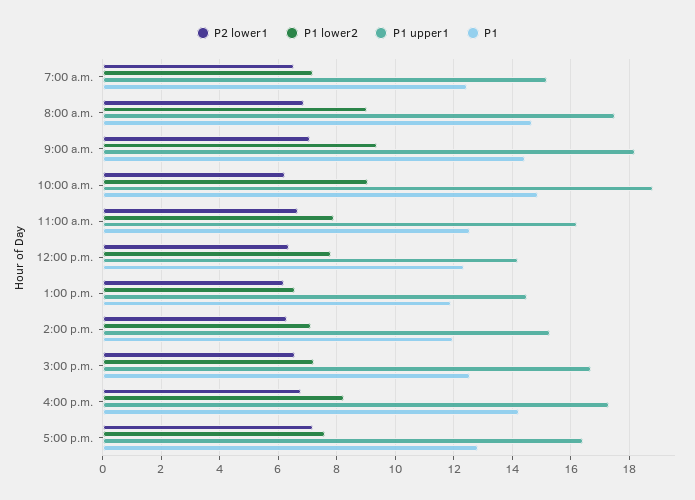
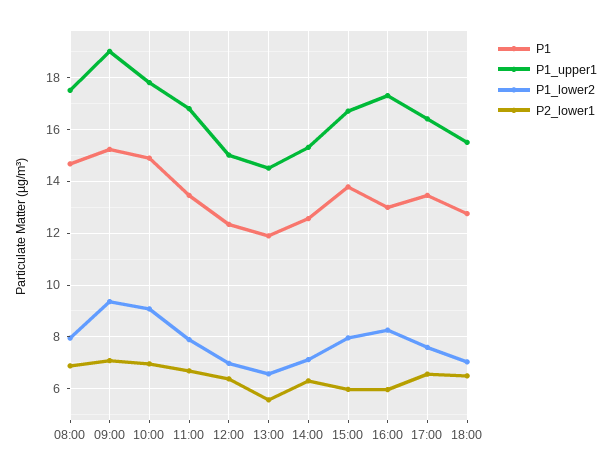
P2 lower1, 7:00 a.m.: 6.5 -> none
P1 lower2, 7:00 a.m.: 7.25 -> none
P1 upper1, 7:00 a.m.: 15.25 -> none
P1, 7:00 a.m.: 12.5 -> none
P1 lower2, 8:00 a.m.: 9 -> 8
P1 upper1, 9:00 a.m.: 18.25 -> 19
P1, 9:00 a.m.: 14.5 -> 15.25
P2 lower1, 10:00 a.m.: 6.25 -> 7
P1 upper1, 10:00 a.m.: 18.75 -> 17.75
P1 upper1, 11:00 a.m.: 16.25 -> 16.75
P1, 11:00 a.m.: 12.5 -> 13.5
P1 lower2, 12:00 p.m.: 7.75 -> 7
P1 upper1, 12:00 p.m.: 14.25 -> 15
P2 lower1, 1:00 p.m.: 6.25 -> 5.5
P1, 2:00 p.m.: 12 -> 12.5
P2 lower1, 3:00 p.m.: 6.5 -> 6
P1 lower2, 3:00 p.m.: 7.25 -> 8
P1, 3:00 p.m.: 12.5 -> 13.75
P2 lower1, 4:00 p.m.: 6.75 -> 6
P1, 4:00 p.m.: 14.25 -> 13
P2 lower1, 5:00 p.m.: 7.25 -> 6.5
P1, 5:00 p.m.: 12.75 -> 13.5
P1, 18:00: none -> 12.75
P1 upper1, 18:00: none -> 15.5
P1 lower2, 18:00: none -> 7
P2 lower1, 18:00: none -> 6.5

